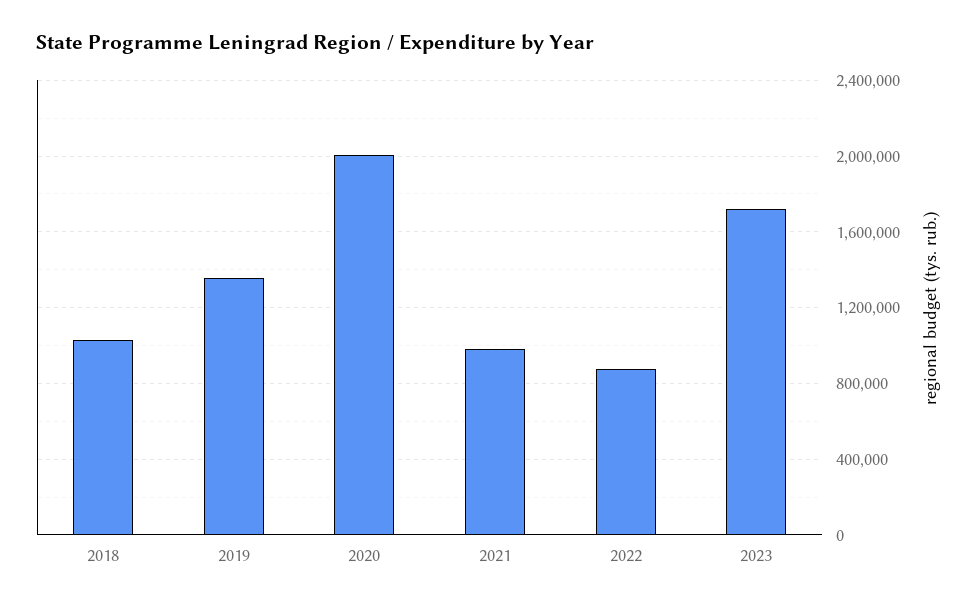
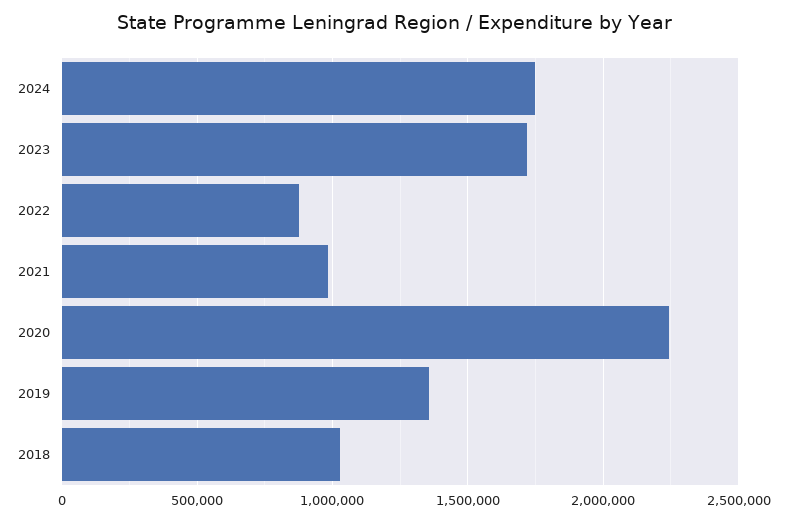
2020: 2000000 -> 2250000
2024: none -> 1750000

